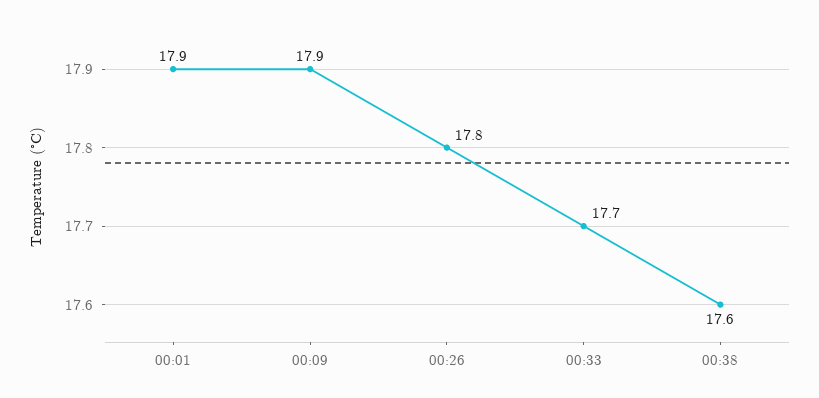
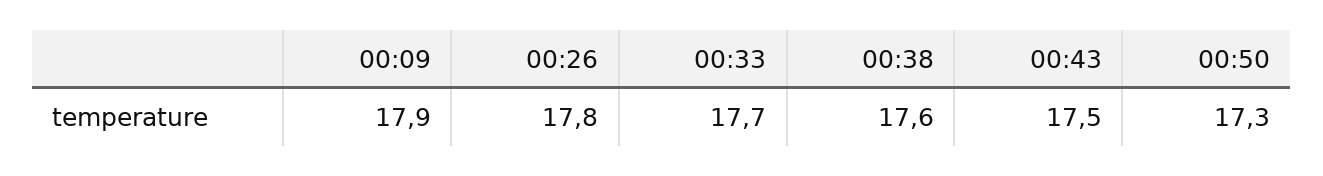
00:01: 17.9 -> none
00:43: none -> 17.5
00:50: none -> 17.3

